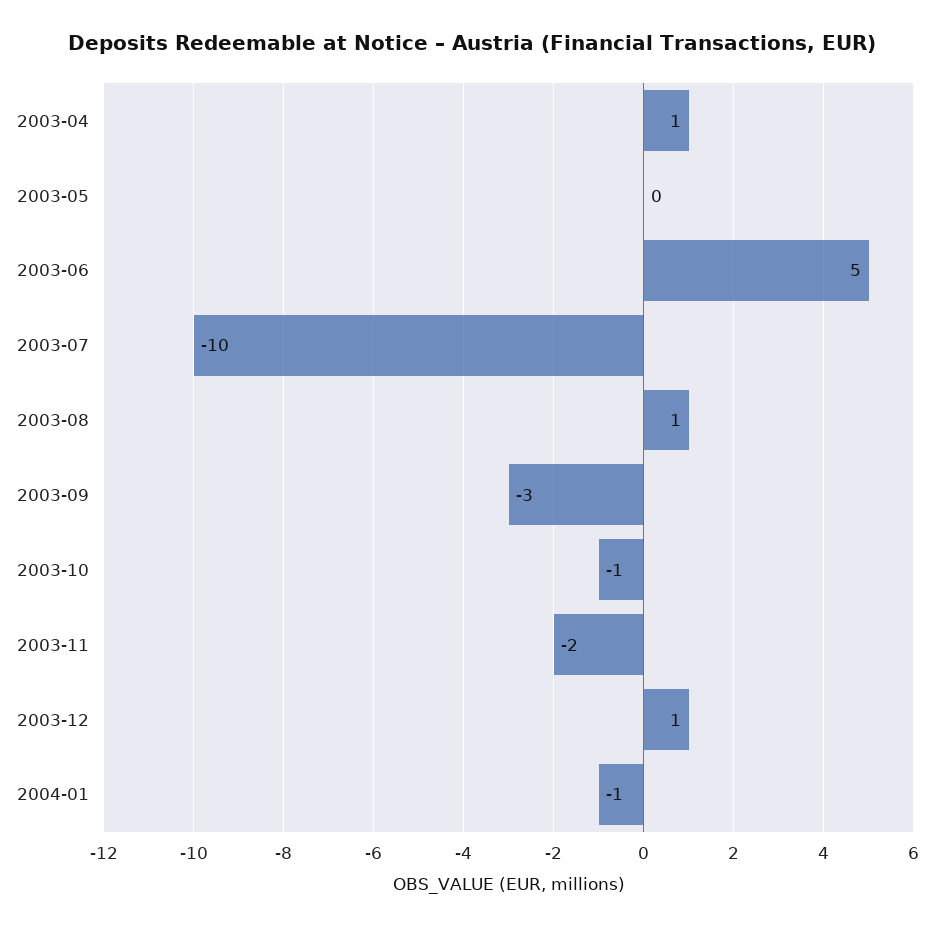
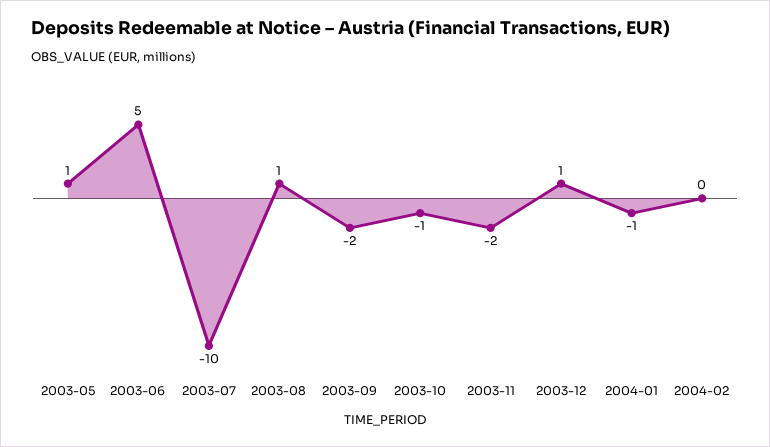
2003-04: 1 -> none
2003-05: 0 -> 1
2003-09: -3 -> -2
2004-02: none -> 0

